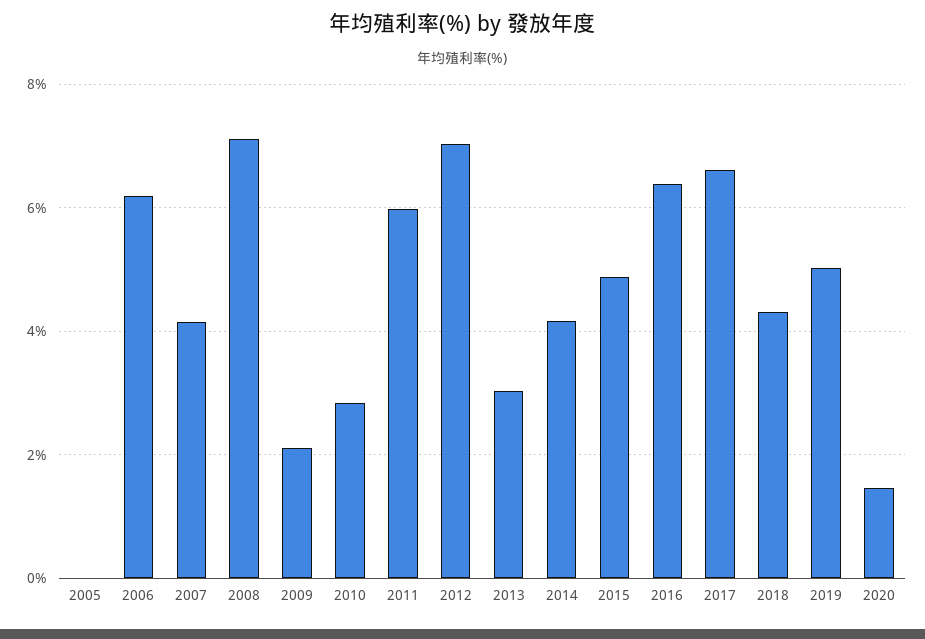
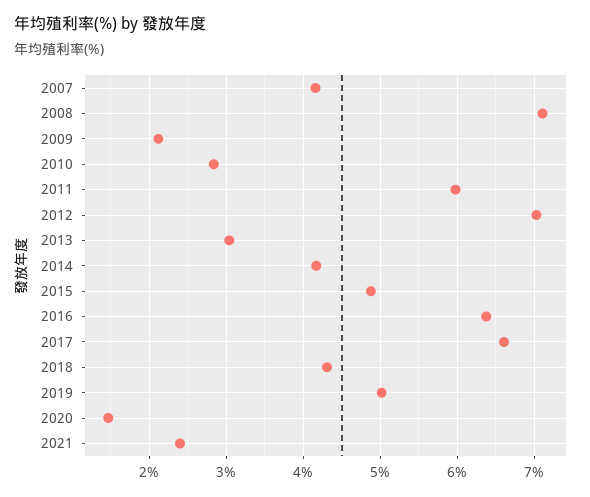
2005: 0 -> none
2006: 6.2 -> none
2021: none -> 2.4

